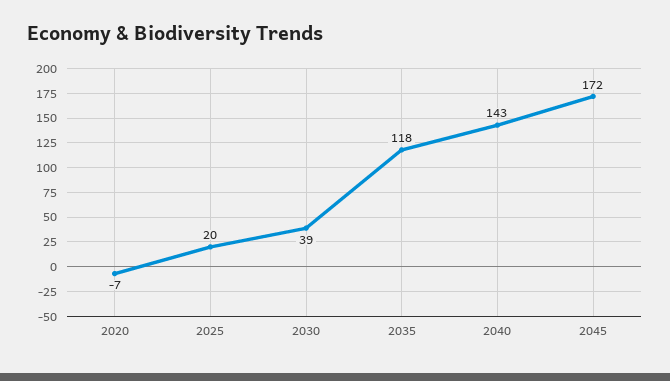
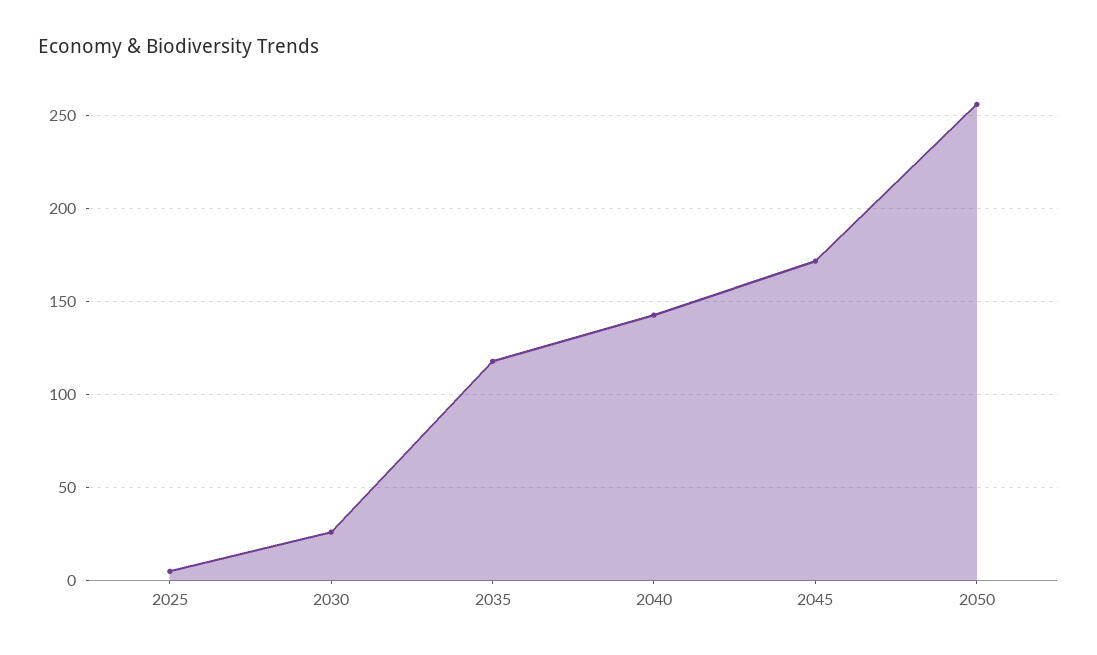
2020: -7 -> none
2025: 20 -> 5
2030: 39 -> 25
2050: none -> 255

